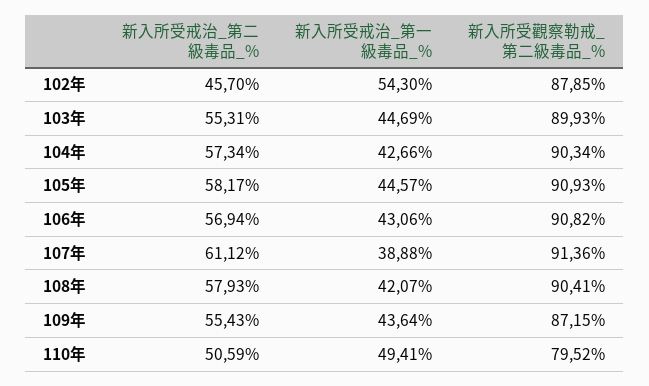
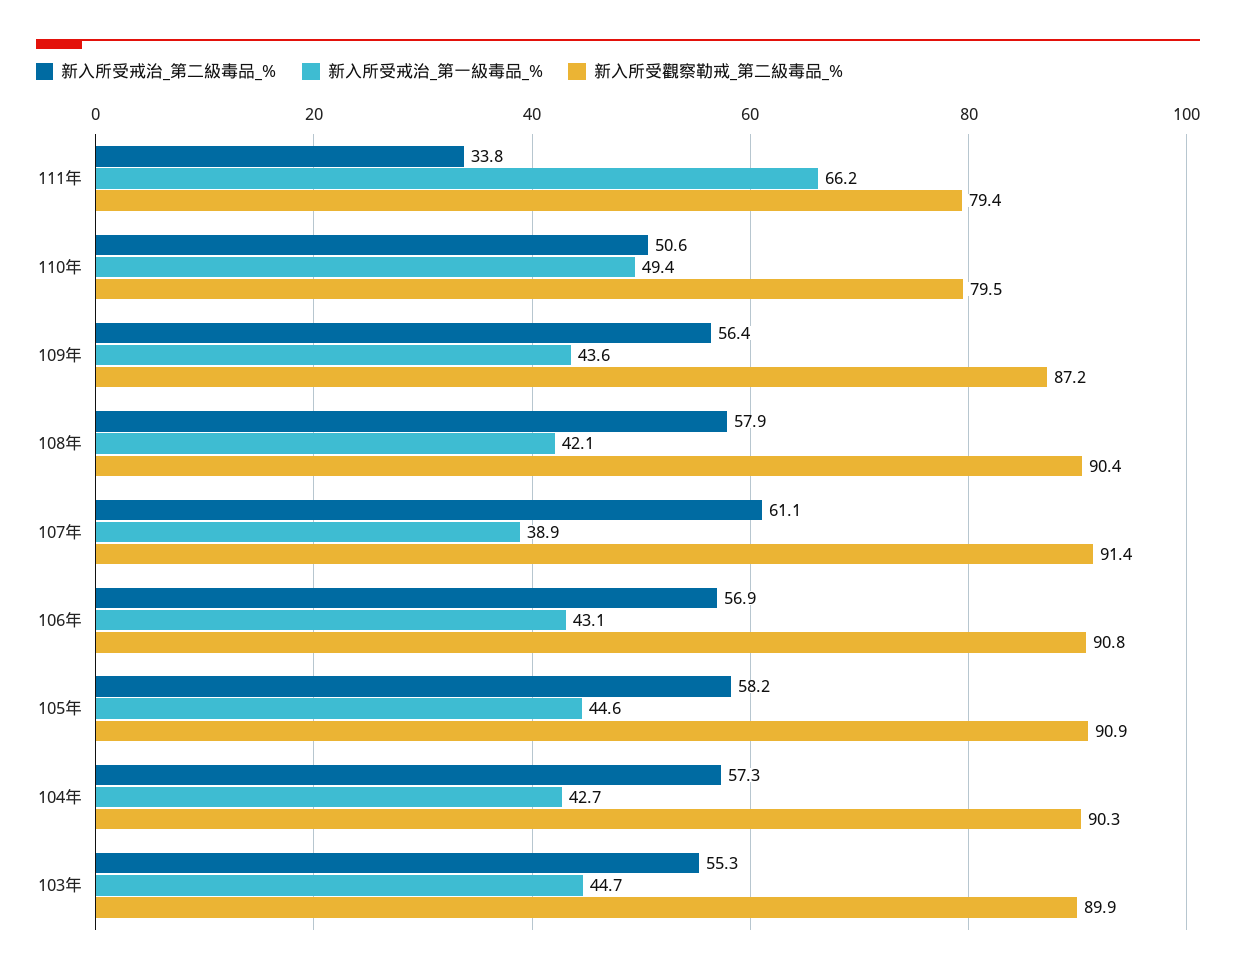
新入所受戒治_第二級毒品_%, 102年: 45.7 -> none
新入所受戒治_第一級毒品_%, 102年: 54.3 -> none
新入所受觀察勒戒_第二級毒品_%, 102年: 87.85 -> none
新入所受戒治_第二級毒品_%, 109年: 55.43 -> 56.4
新入所受戒治_第二級毒品_%, 111年: none -> 33.8
新入所受戒治_第一級毒品_%, 111年: none -> 66.2
新入所受觀察勒戒_第二級毒品_%, 111年: none -> 79.4

